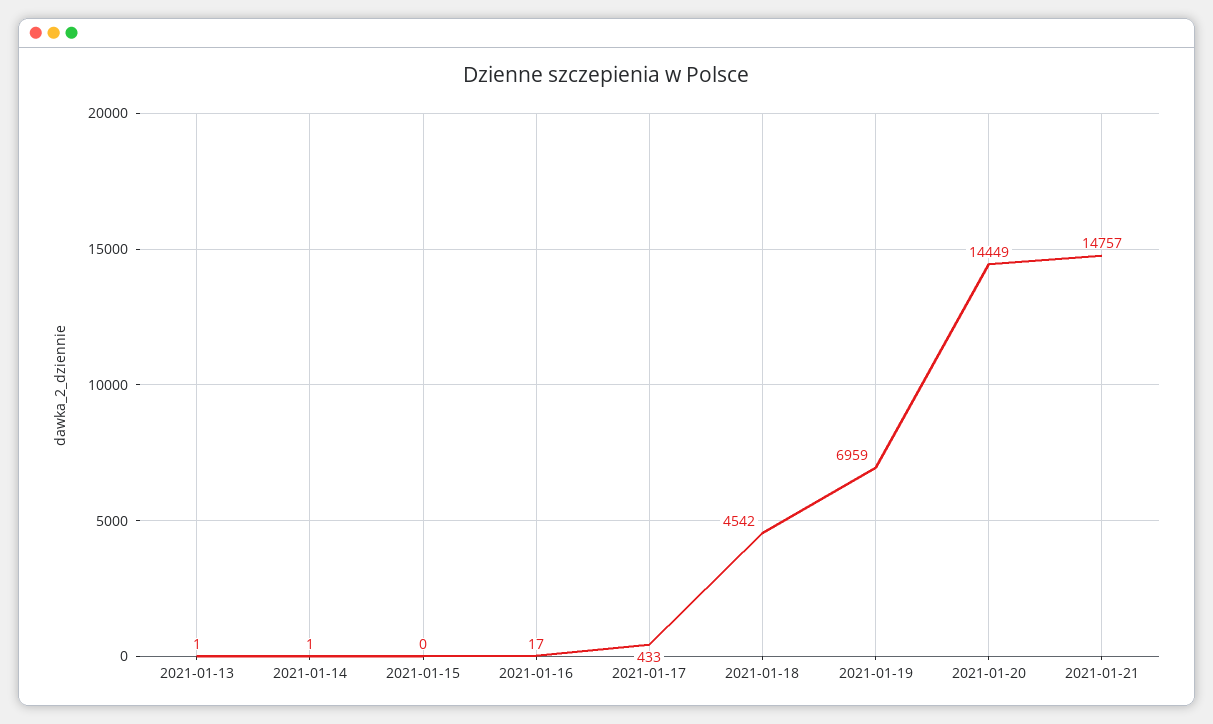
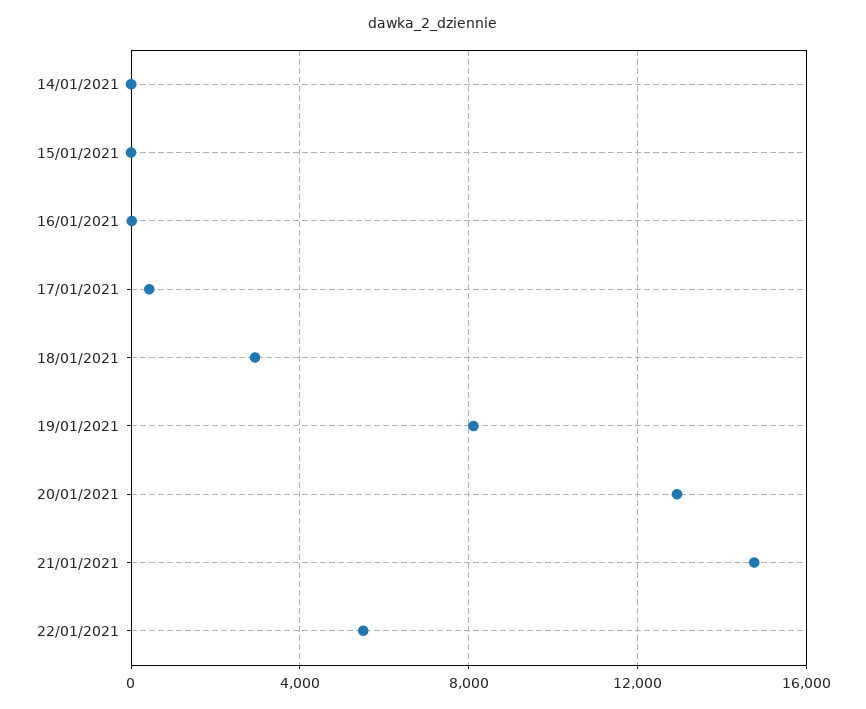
2021-01-13: 1 -> none
2021-01-18: 4542 -> 3000
2021-01-19: 6959 -> 8000
2021-01-20: 14449 -> 13000
22/01/2021: none -> 5500

